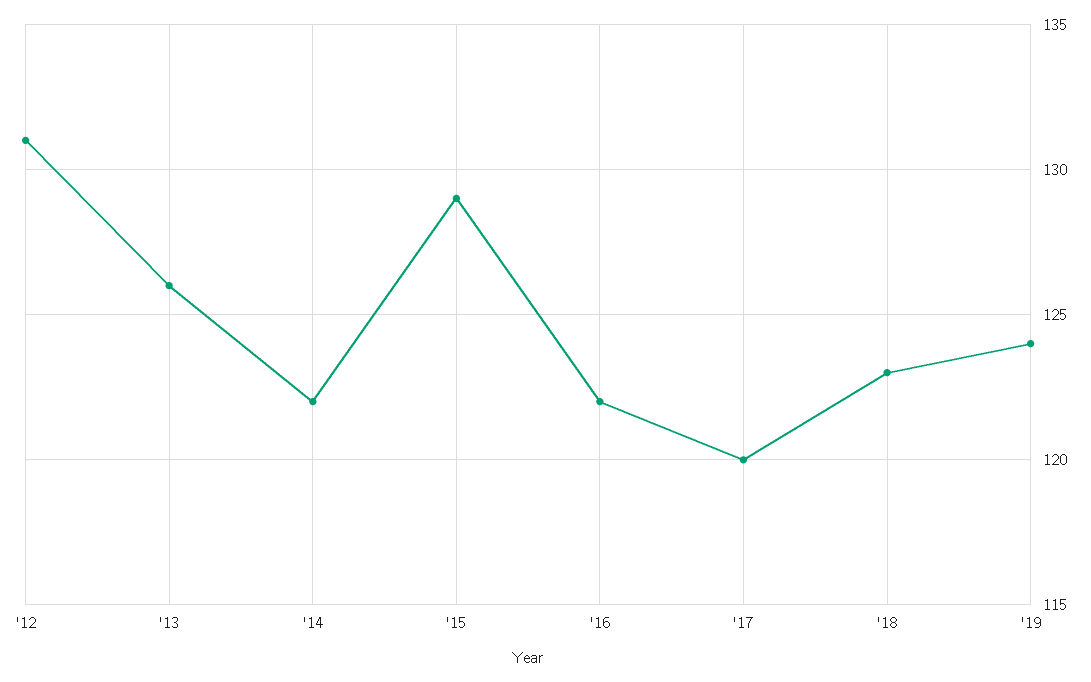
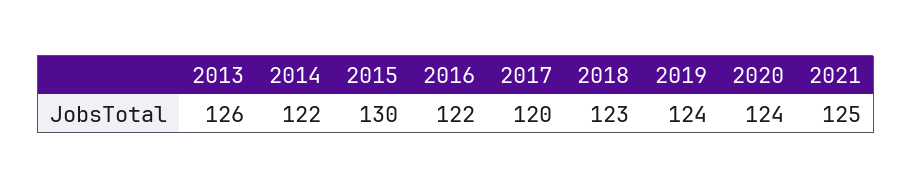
'12: 131 -> none
'15: 129 -> 130
2020: none -> 124
2021: none -> 125

